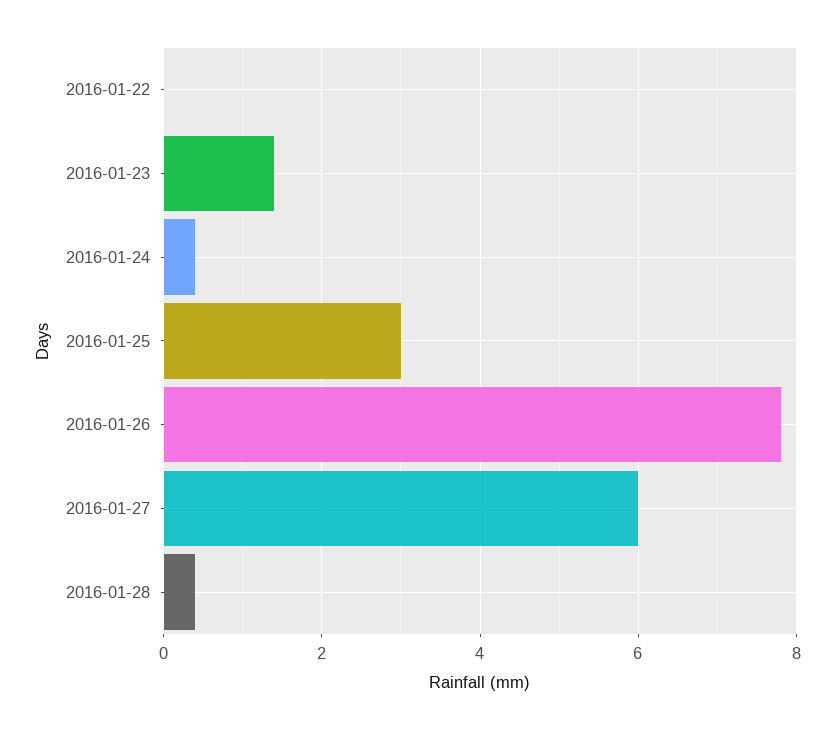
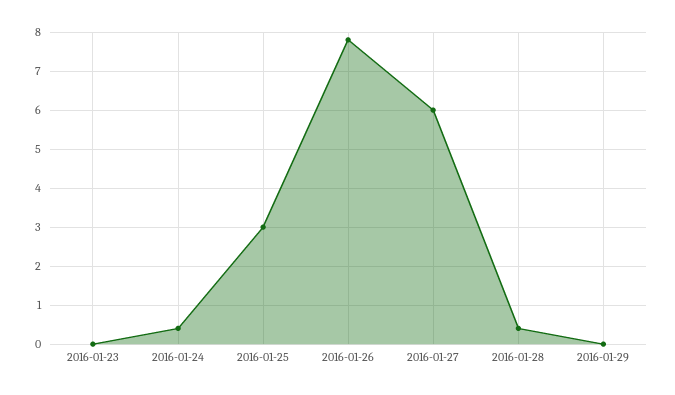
2016-01-22: 0 -> none
2016-01-23: 1.5 -> 0
2016-01-29: none -> 0

